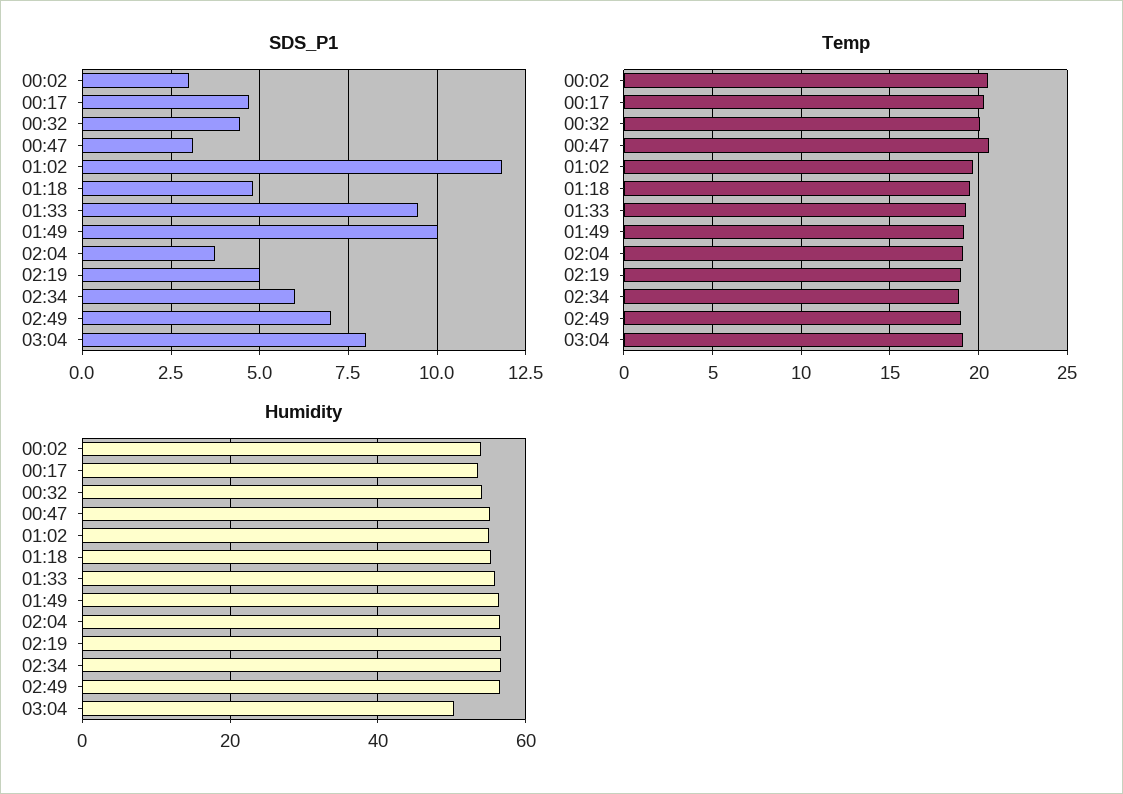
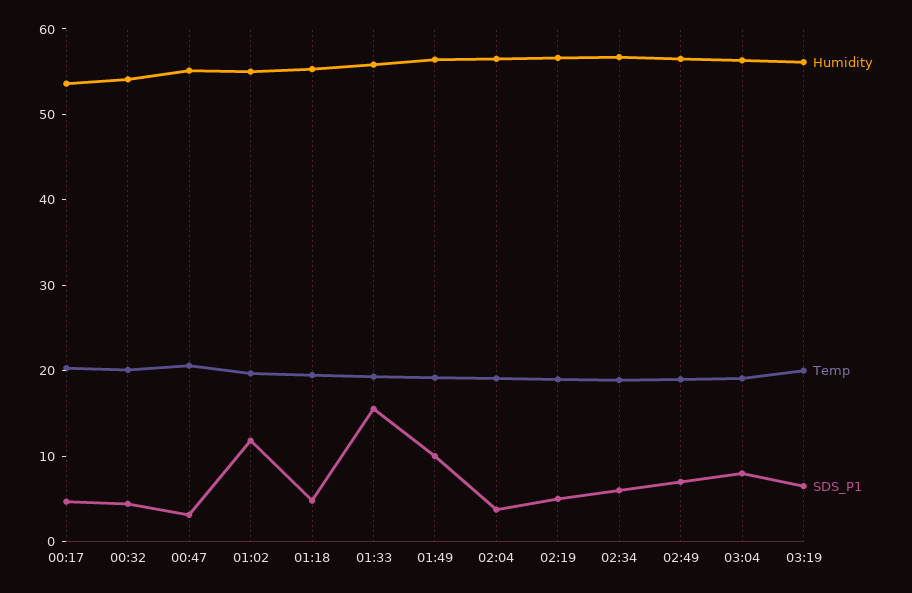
SDS_P1, 00:02: 3 -> none
SDS_P1, 01:33: 9.5 -> 16
Temp, 00:02: 20.5 -> none
Humidity, 00:02: 54 -> none
Humidity, 03:04: 50 -> 56
Humidity, 03:19: none -> 56
Temp, 03:19: none -> 20
SDS_P1, 03:19: none -> 6

